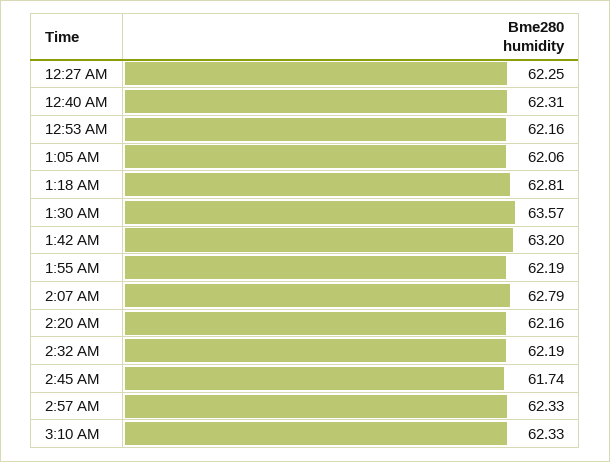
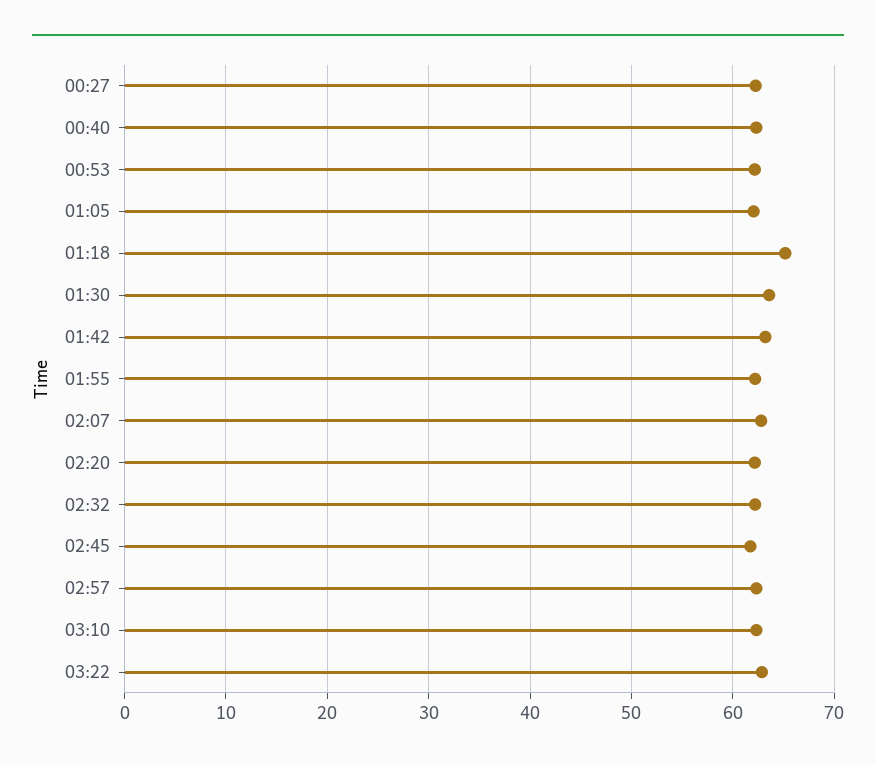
1:18 AM: 62.81 -> 65
03:22: none -> 63

